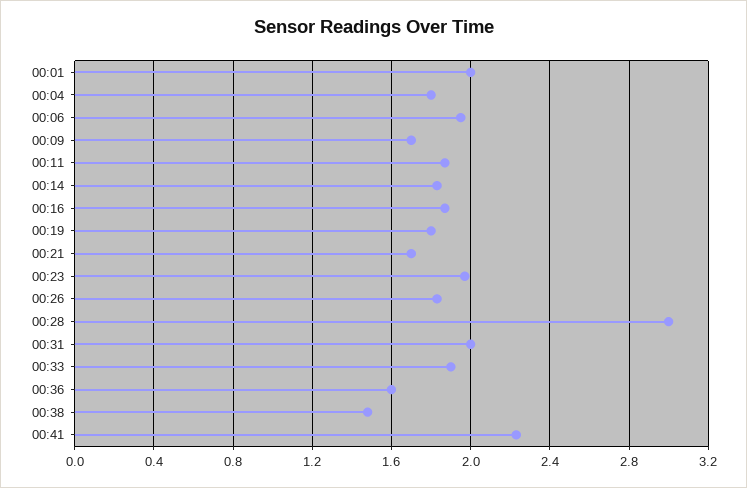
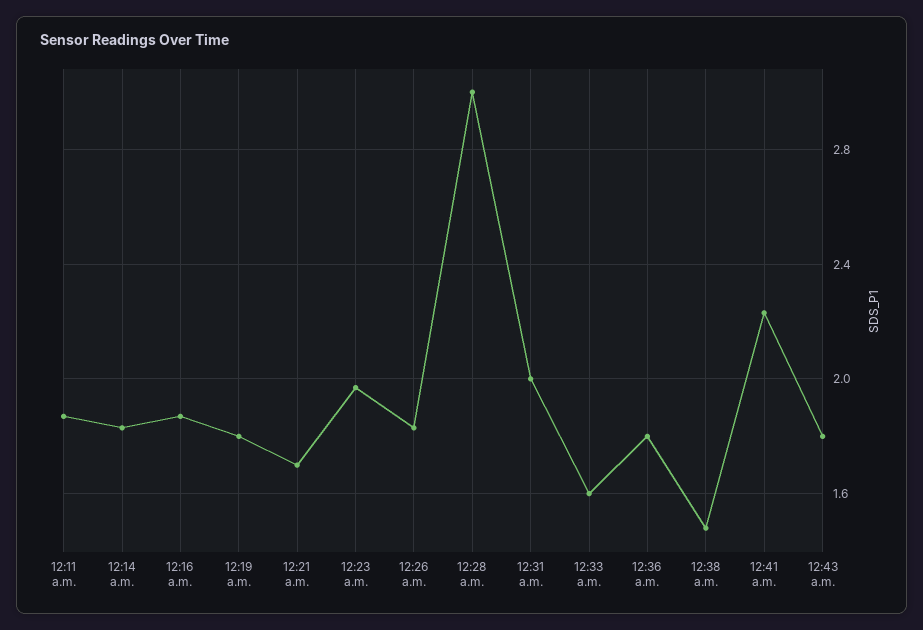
00:01: 2 -> none
00:04: 1.8 -> none
00:06: 1.95 -> none
00:09: 1.7 -> none
00:33: 1.9 -> 1.6
00:36: 1.6 -> 1.8
12:43 a.m.: none -> 1.8

